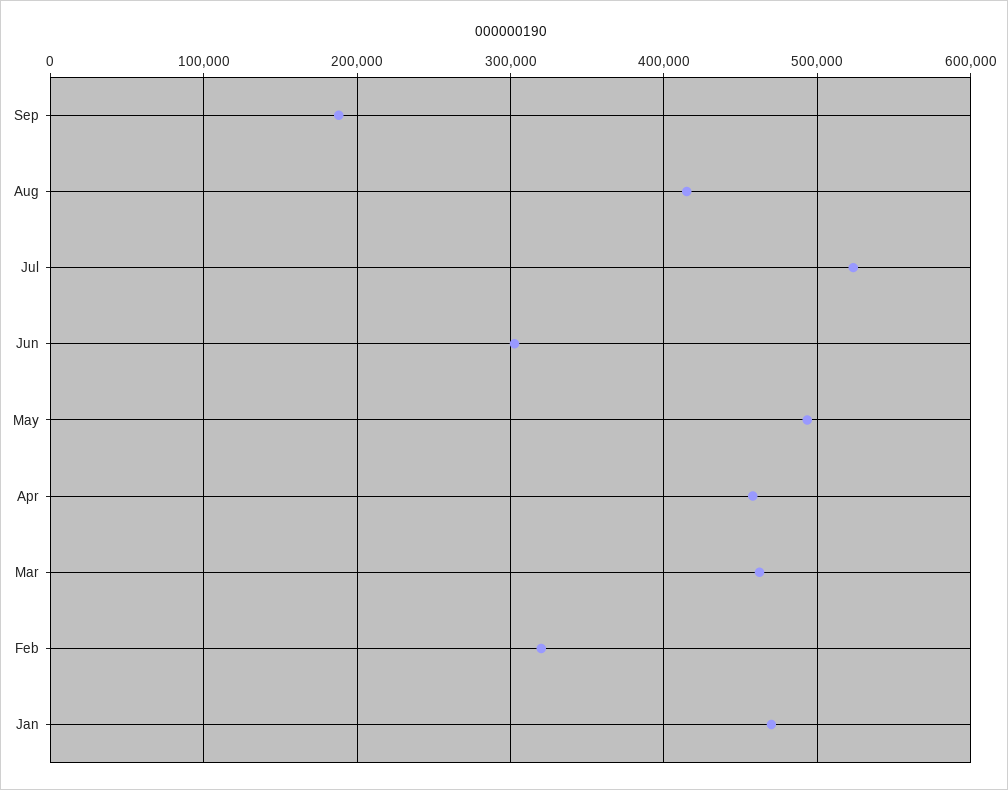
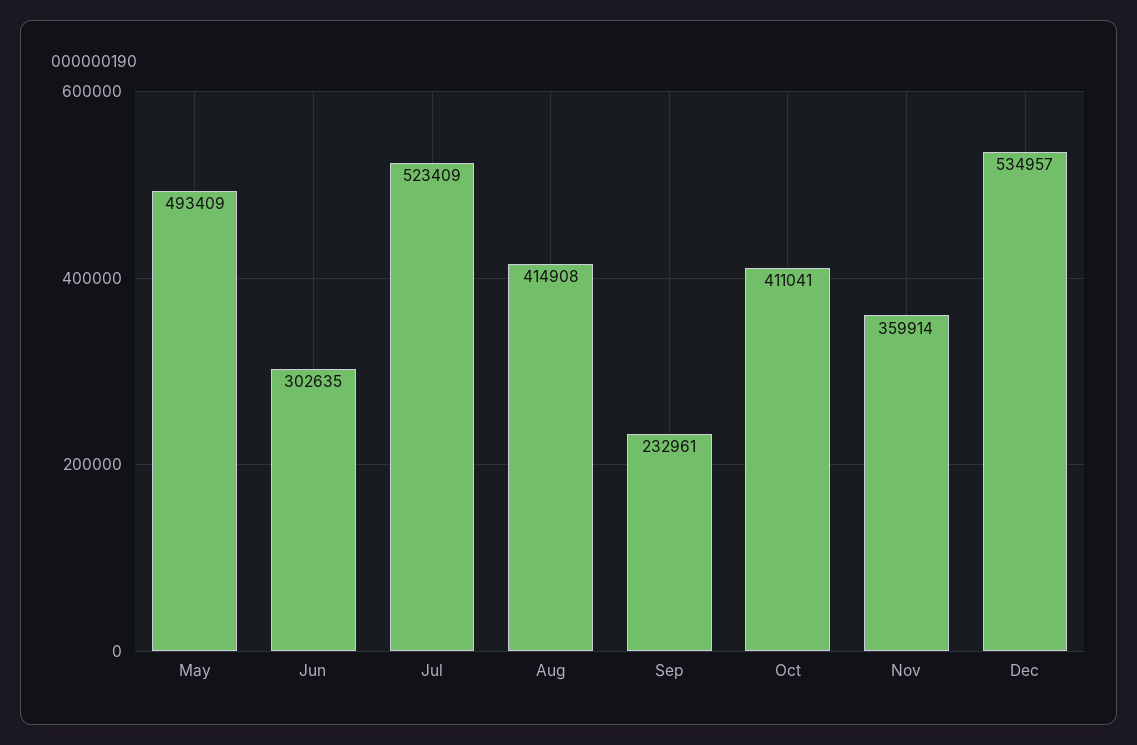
Sep: 190000 -> 232961
Apr: 460000 -> none
Mar: 460000 -> none
Feb: 320000 -> none
Jan: 470000 -> none
Oct: none -> 411041
Nov: none -> 359914
Dec: none -> 534957

